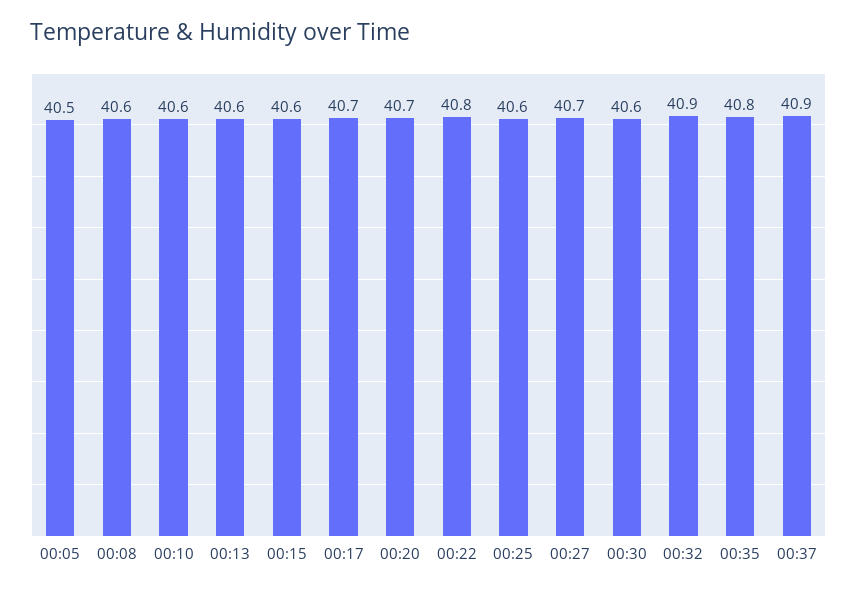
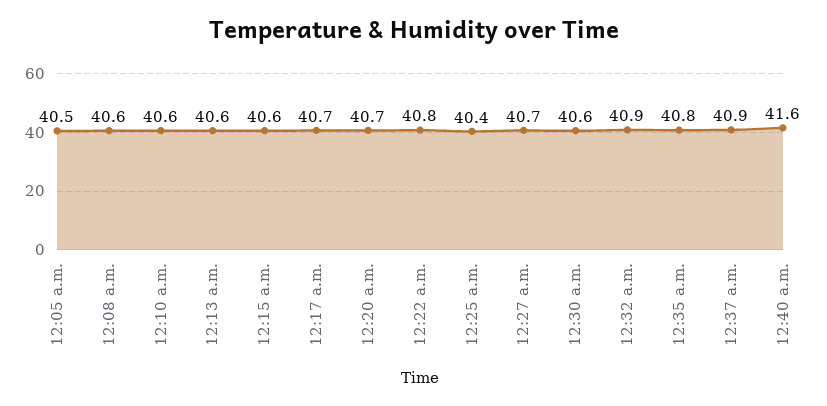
00:25: 40.6 -> 40.4
12:40 a.m.: none -> 41.6

